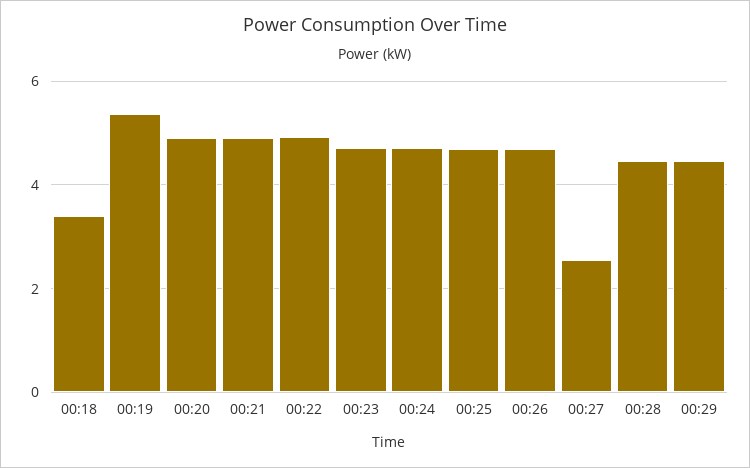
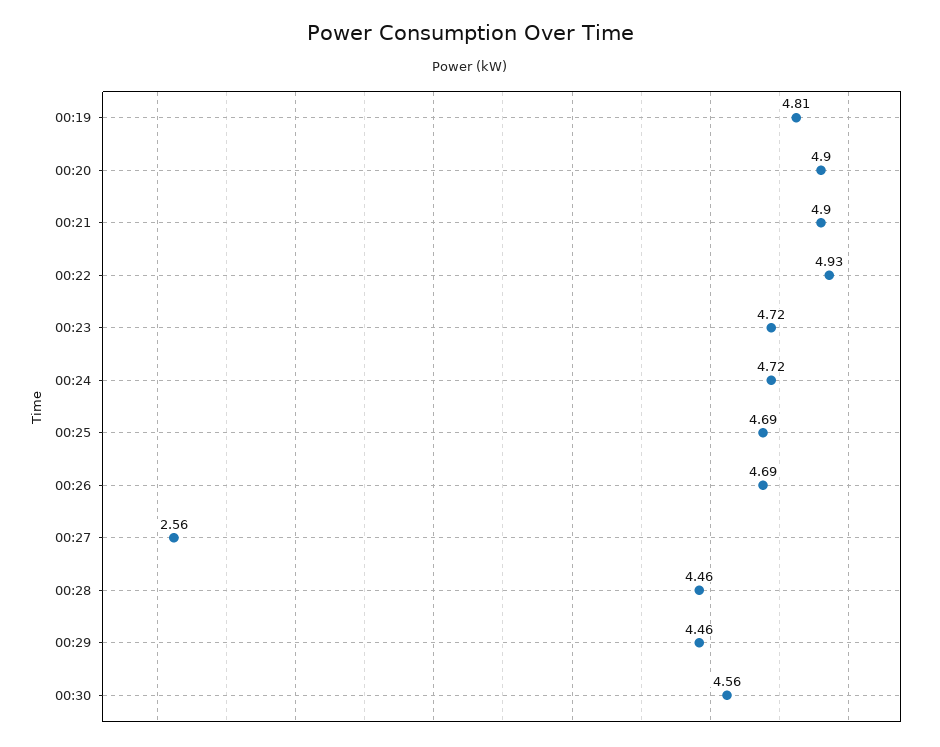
00:18: 3.4 -> none
00:19: 5.4 -> 4.81
00:30: none -> 4.56

